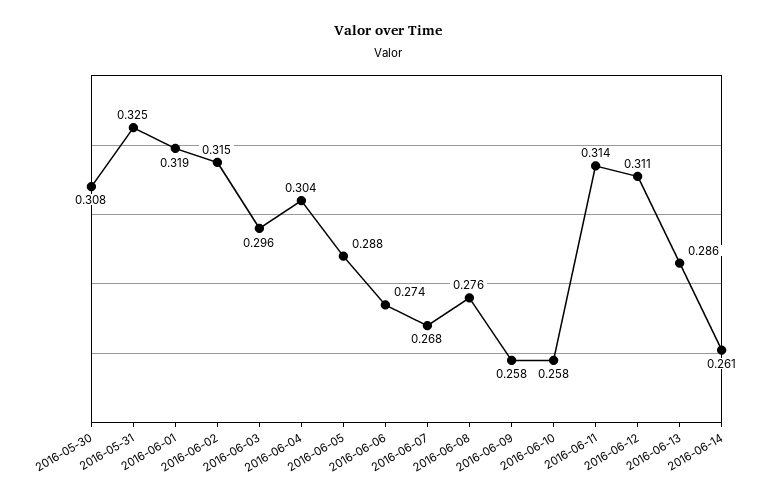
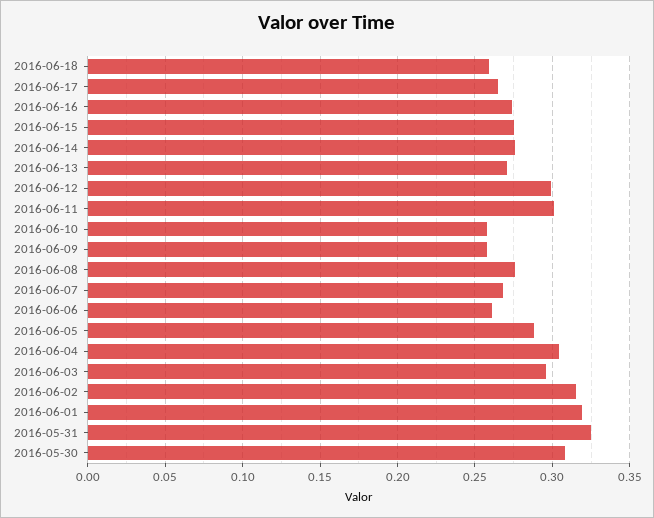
2016-06-06: 0.274 -> 0.26
2016-06-11: 0.314 -> 0.3
2016-06-12: 0.311 -> 0.3
2016-06-13: 0.286 -> 0.27
2016-06-14: 0.261 -> 0.275
2016-06-18: none -> 0.26
2016-06-17: none -> 0.265
2016-06-16: none -> 0.275
2016-06-15: none -> 0.275

